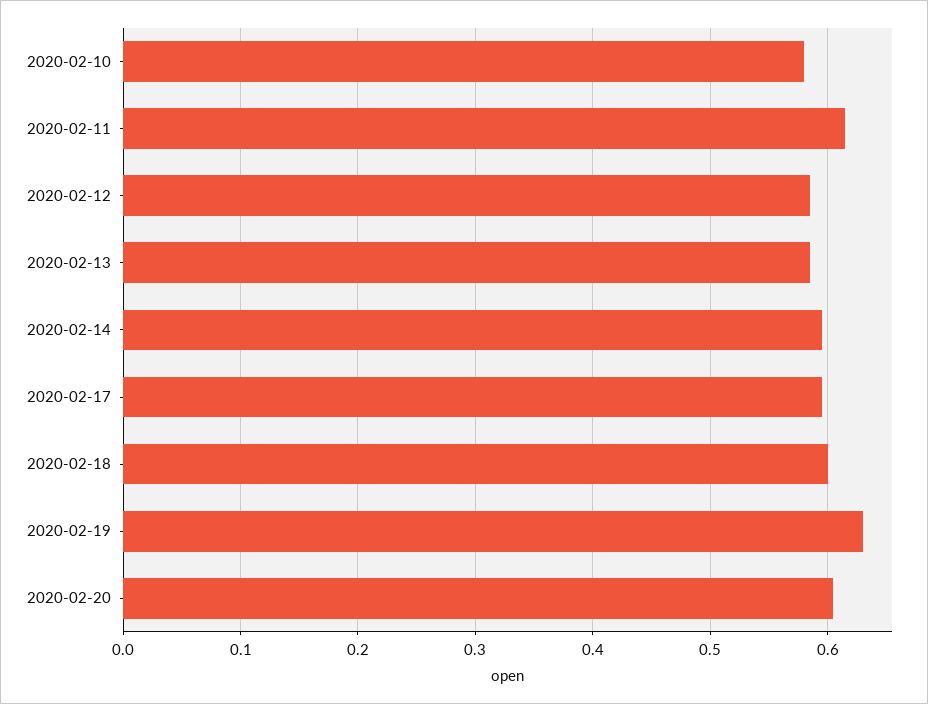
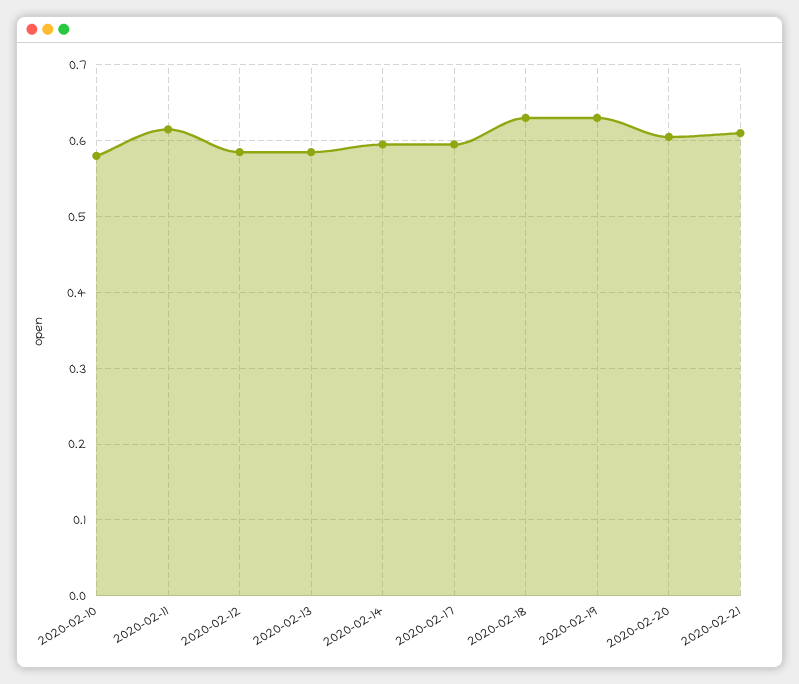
2020-02-18: 0.6 -> 0.63
2020-02-21: none -> 0.61

